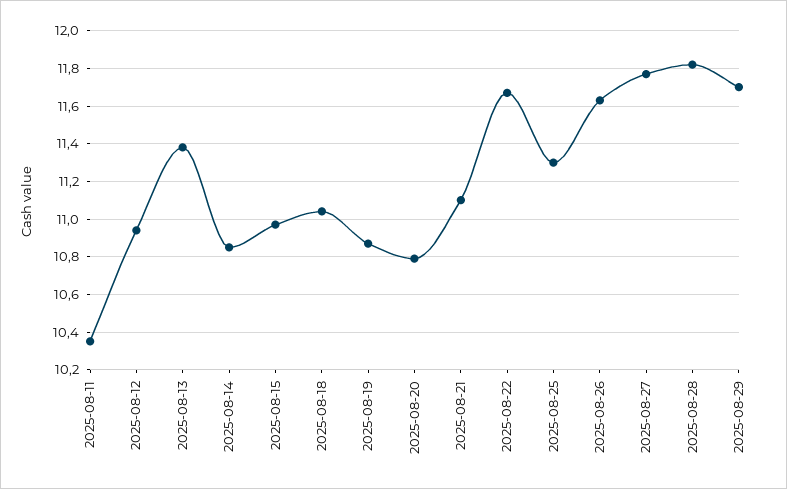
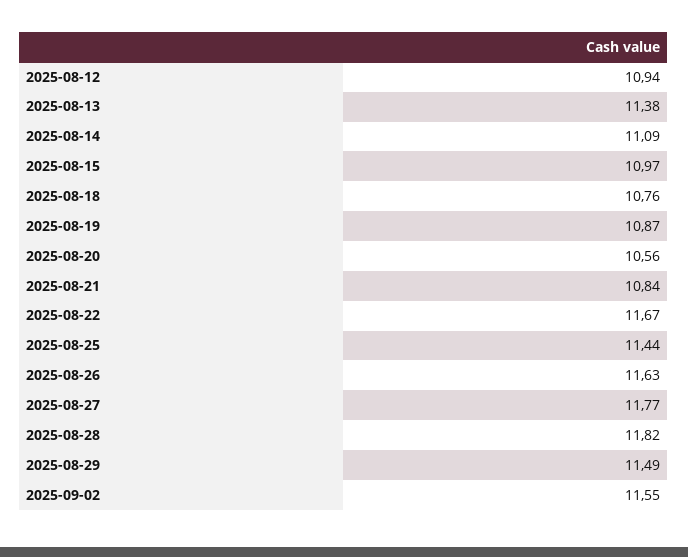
2025-08-11: 10.35 -> none
2025-08-14: 10.85 -> 11.09
2025-08-18: 11.05 -> 10.76
2025-08-20: 10.8 -> 10.56
2025-08-21: 11.1 -> 10.84
2025-08-25: 11.3 -> 11.44
2025-08-29: 11.7 -> 11.49
2025-09-02: none -> 11.55

